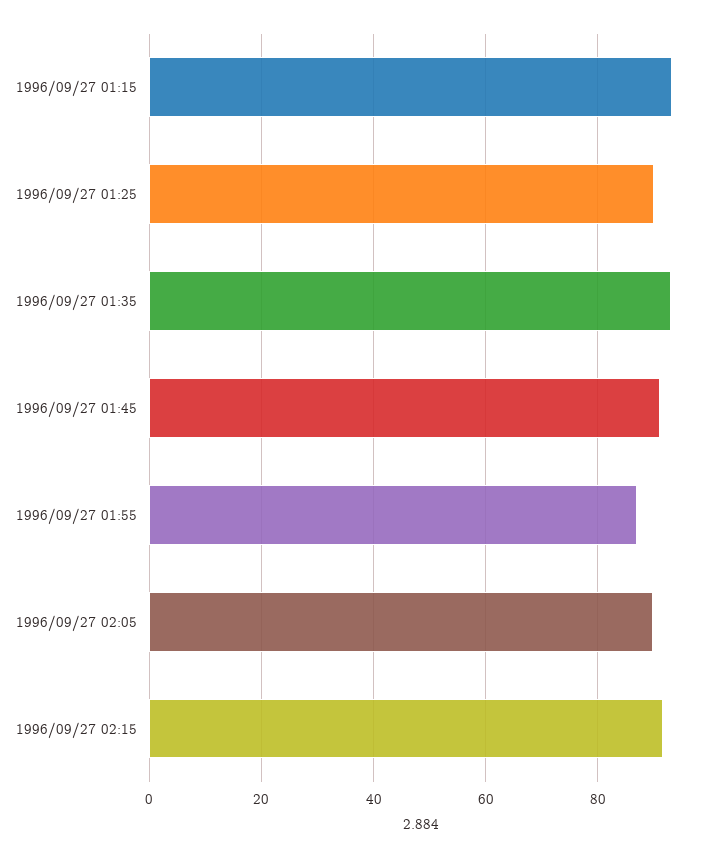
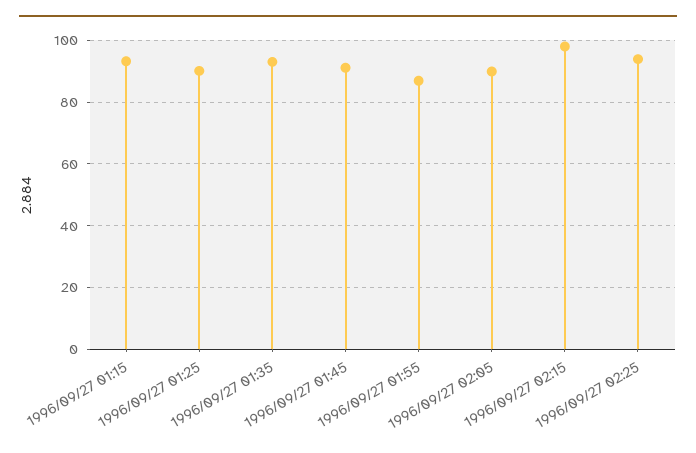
1996/09/27 02:15: 92 -> 98
1996/09/27 02:25: none -> 94

